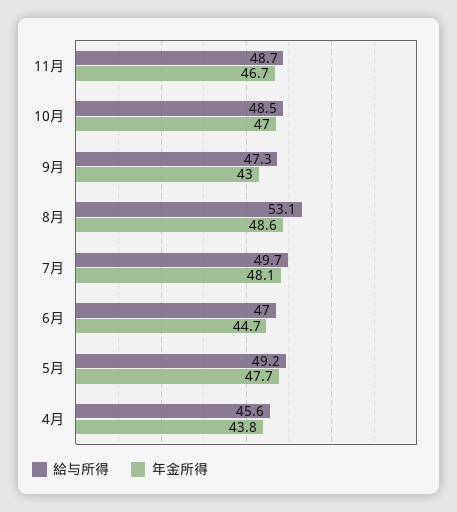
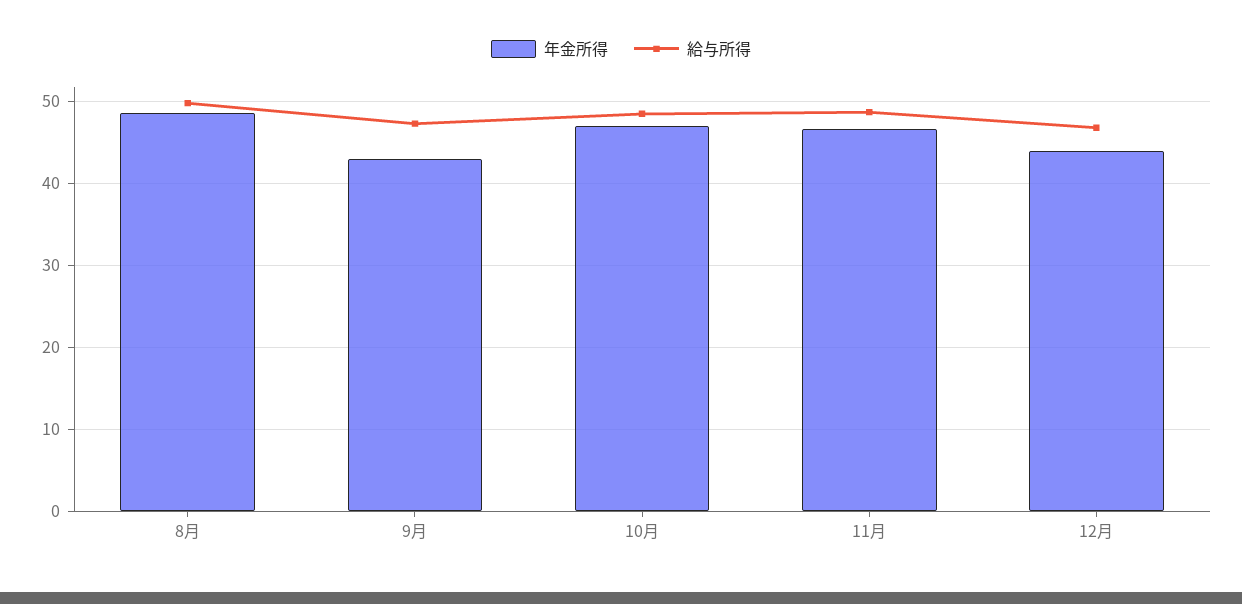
給与所得, 8月: 53.1 -> 50
給与所得, 7月: 49.7 -> none
年金所得, 7月: 48.1 -> none
給与所得, 6月: 47 -> none
年金所得, 6月: 44.7 -> none
給与所得, 5月: 49.2 -> none
年金所得, 5月: 47.7 -> none
給与所得, 4月: 45.6 -> none
年金所得, 4月: 43.8 -> none
年金所得, 12月: none -> 44
給与所得, 12月: none -> 47

